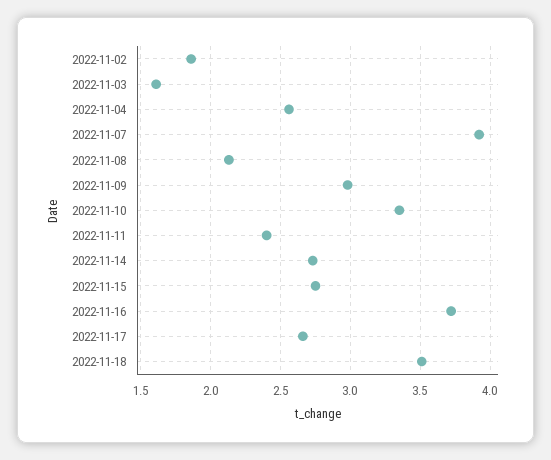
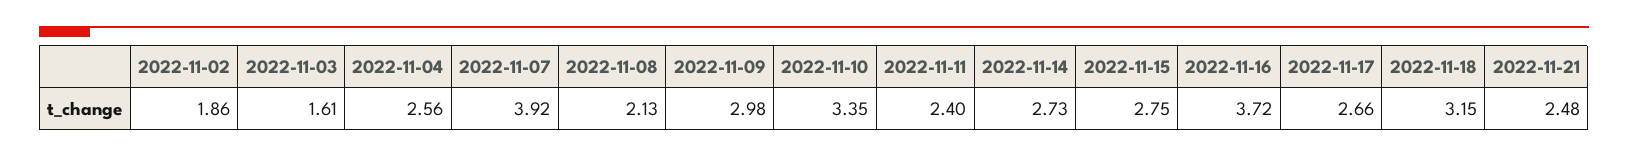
2022-11-18: 3.5 -> 3.15
2022-11-21: none -> 2.48

